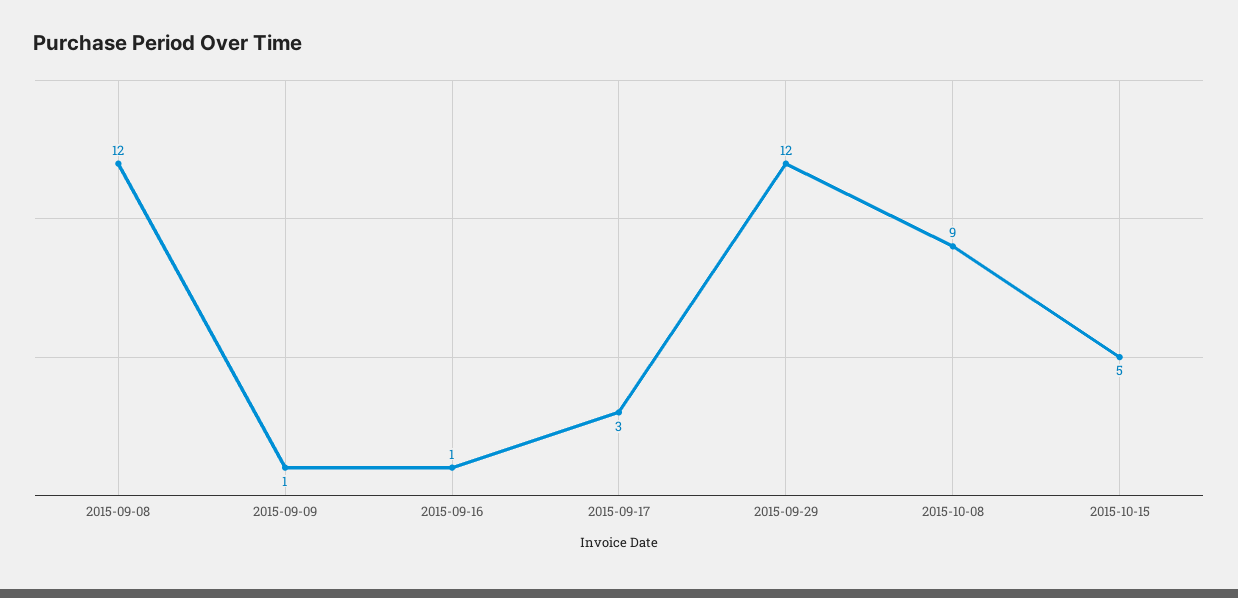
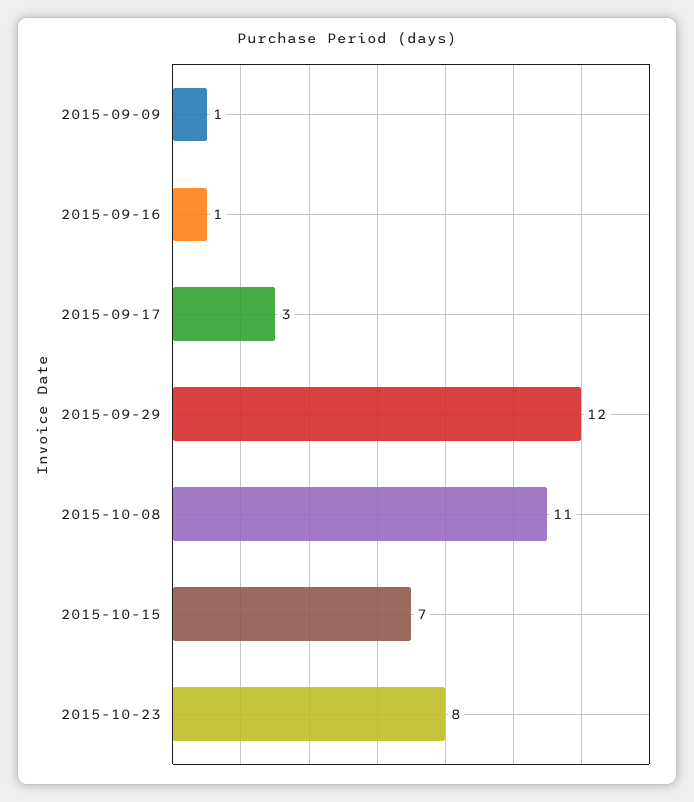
2015-09-08: 12 -> none
2015-10-08: 9 -> 11
2015-10-15: 5 -> 7
2015-10-23: none -> 8

